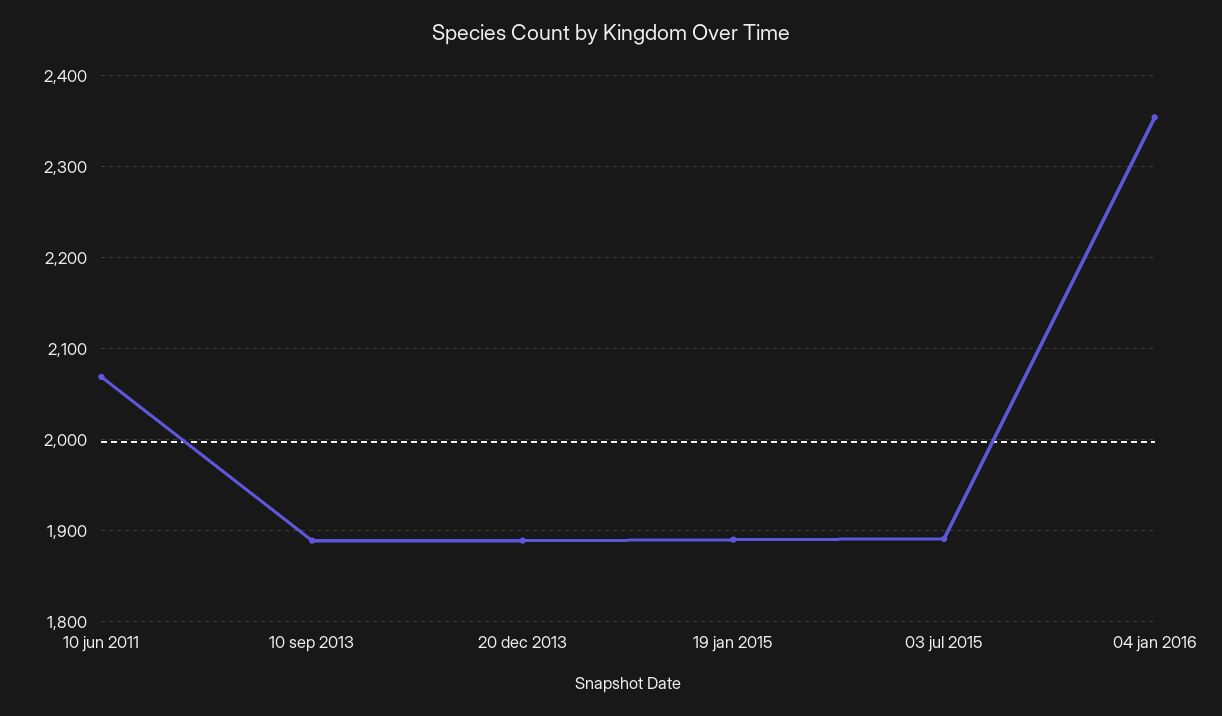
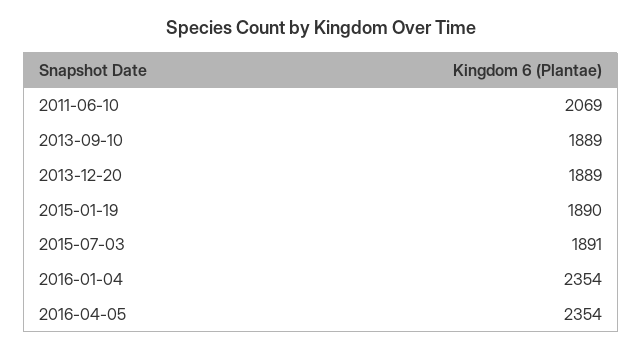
2016-04-05: none -> 2354

